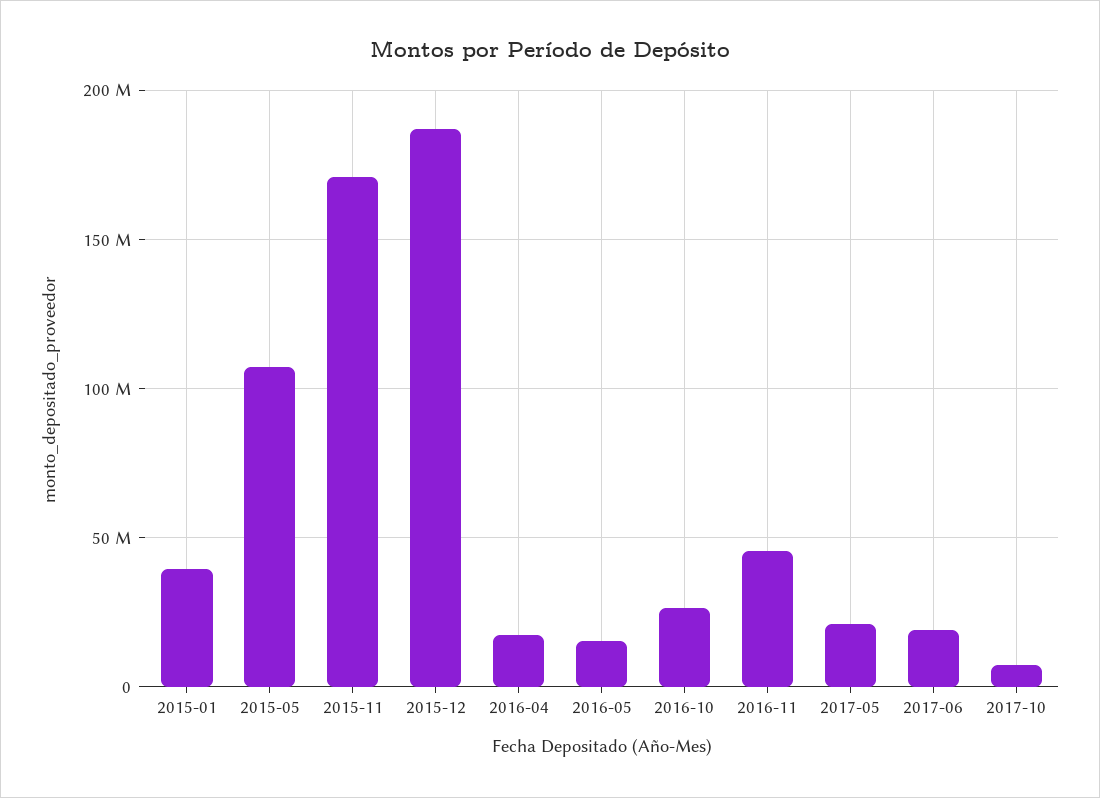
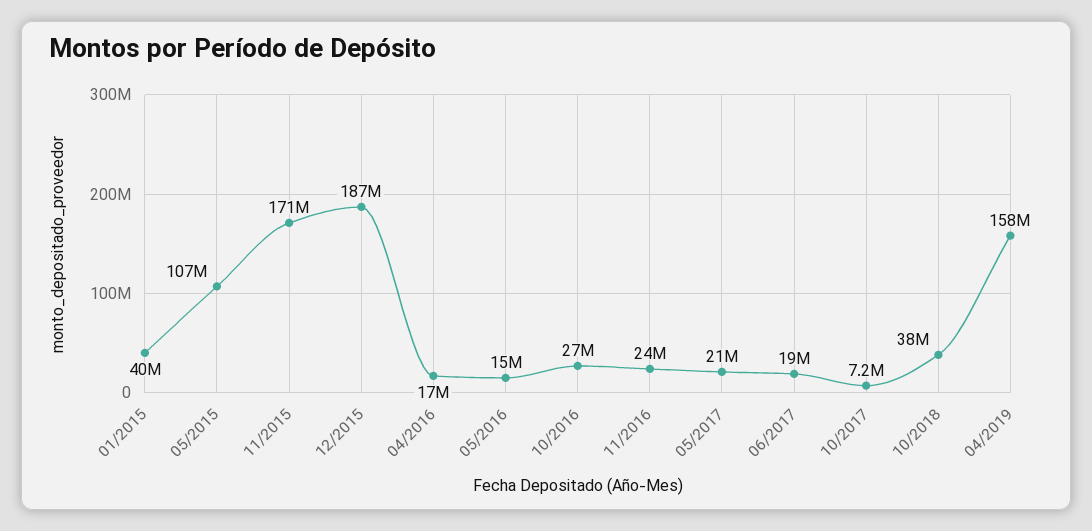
2016-11: 45000000 -> 24000000
10/2018: none -> 38000000
04/2019: none -> 158000000

